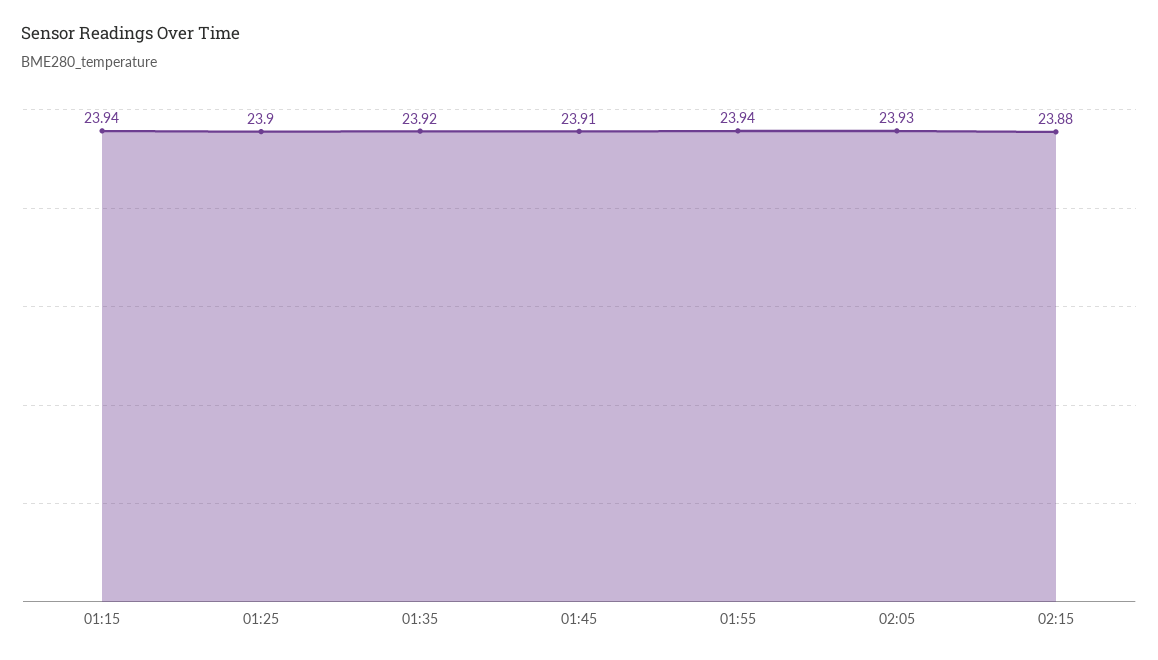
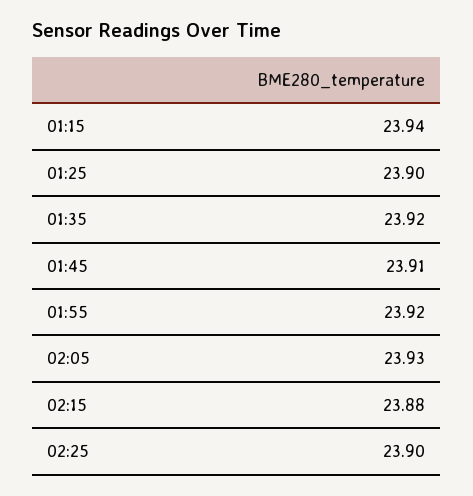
01:55: 23.94 -> 23.92
02:25: none -> 23.9

